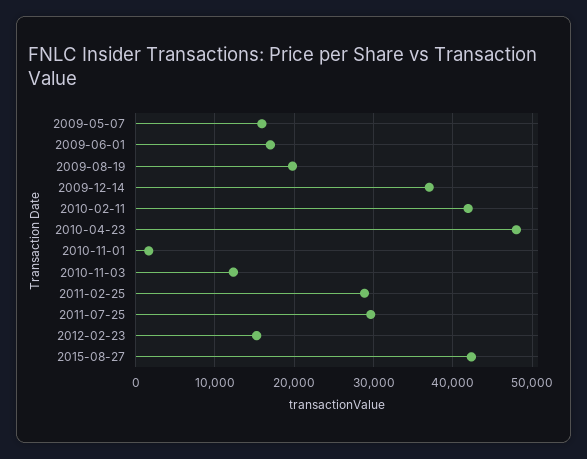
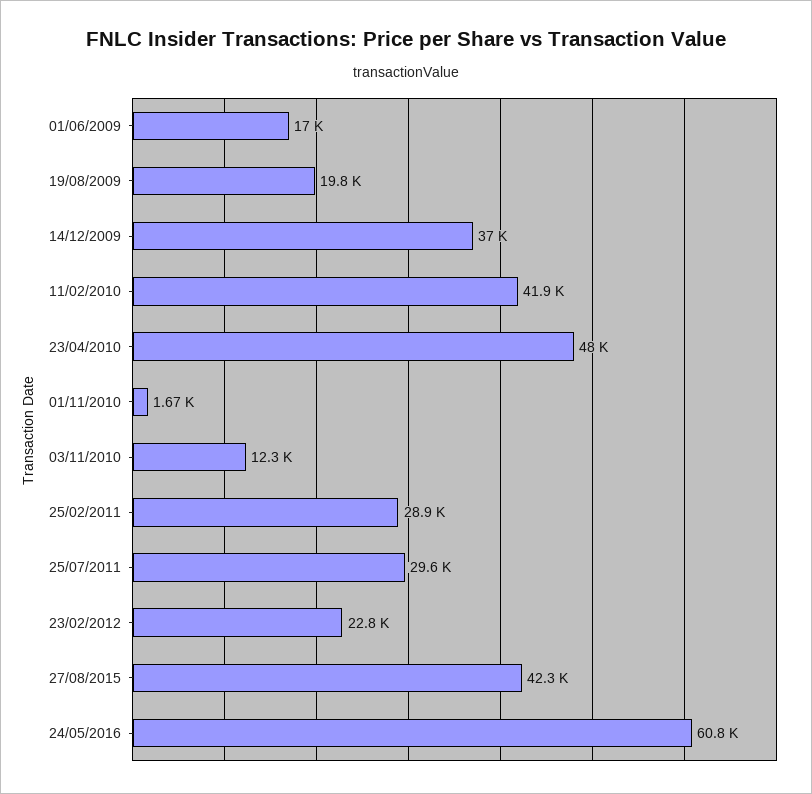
2009-05-07: 16000 -> none
2012-02-23: 15000 -> 22800
24/05/2016: none -> 60800

